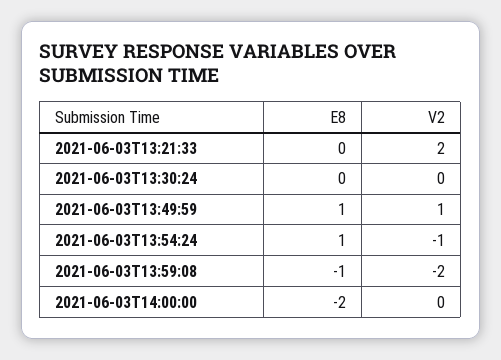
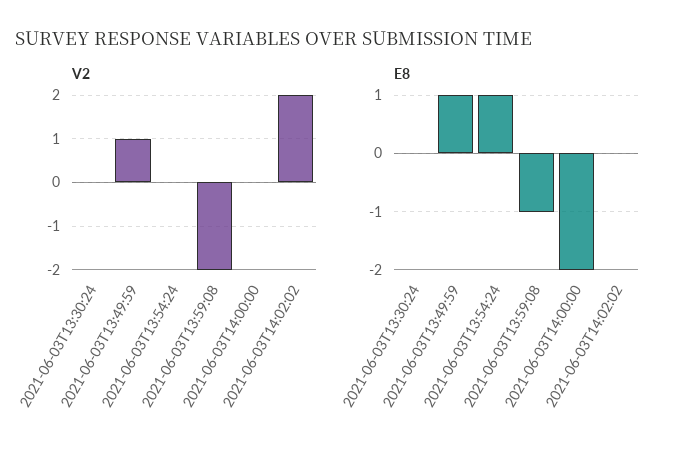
E8, 2021-06-03T13:21:33: 0 -> none
V2, 2021-06-03T13:21:33: 2 -> none
V2, 2021-06-03T13:54:24: -1 -> 0
V2, 2021-06-03T14:02:02: none -> 2
E8, 2021-06-03T14:02:02: none -> 0

